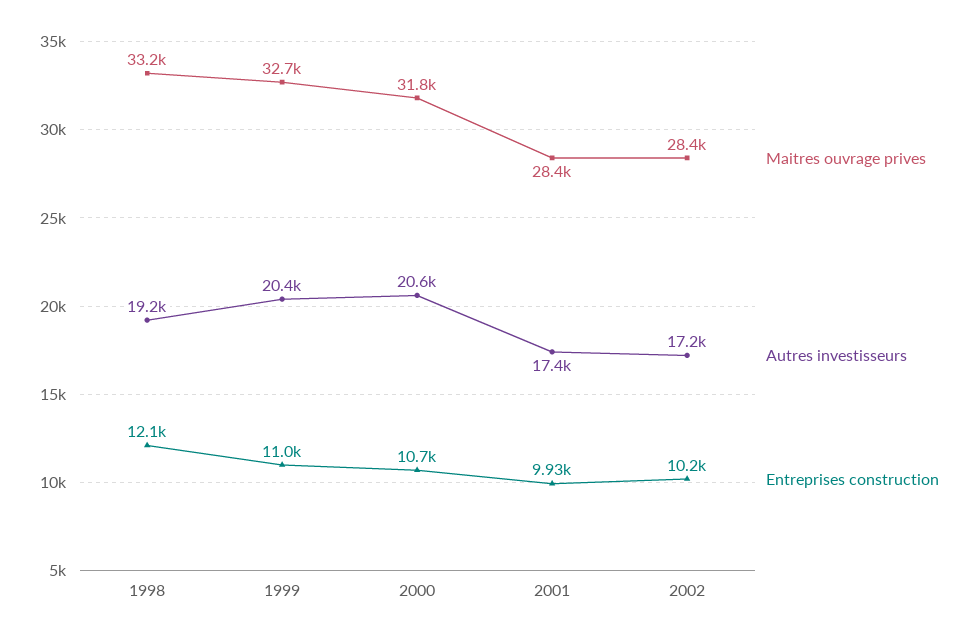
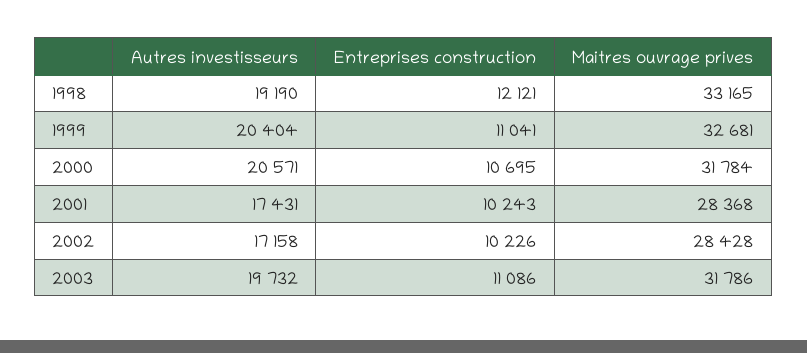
Entreprises construction, 2001: 9930 -> 10243
Autres investisseurs, 2003: none -> 19732
Entreprises construction, 2003: none -> 11086
Maitres ouvrage prives, 2003: none -> 31786

